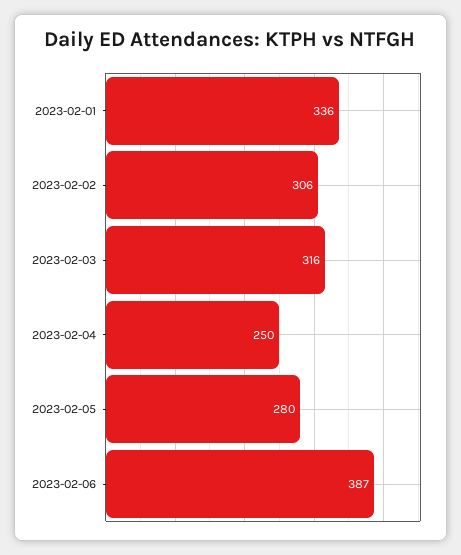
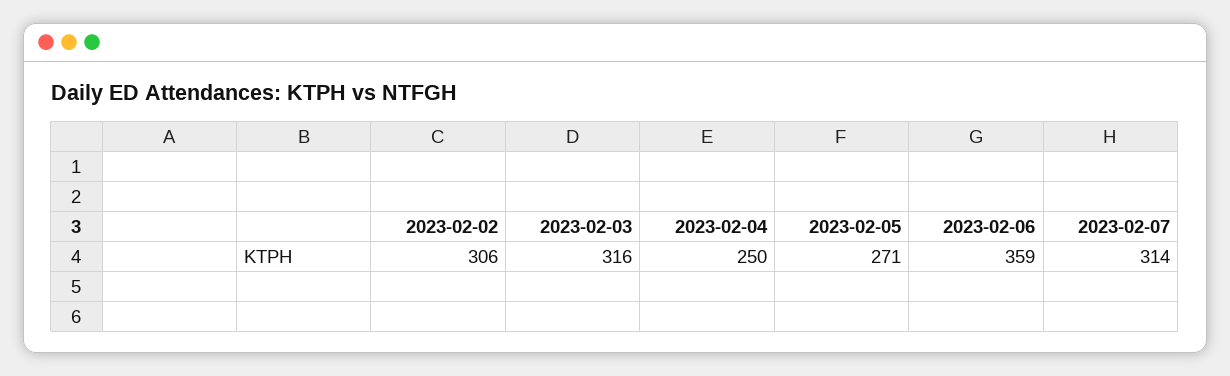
2023-02-01: 336 -> none
2023-02-05: 280 -> 271
2023-02-06: 387 -> 359
2023-02-07: none -> 314

